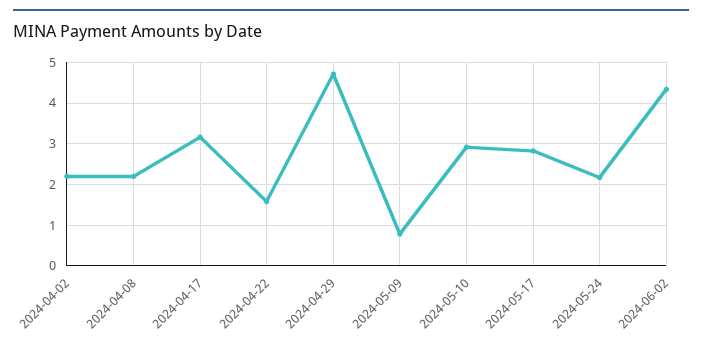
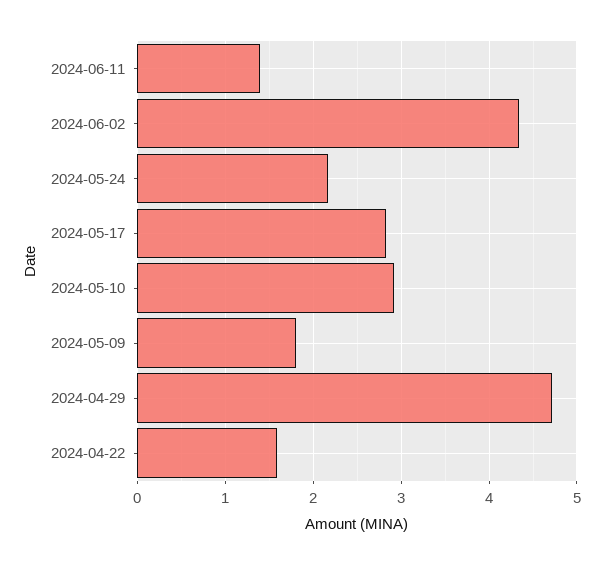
2024-04-02: 2.2 -> none
2024-04-08: 2.2 -> none
2024-04-17: 3.2 -> none
2024-05-09: 0.8 -> 1.8
2024-06-11: none -> 1.4

